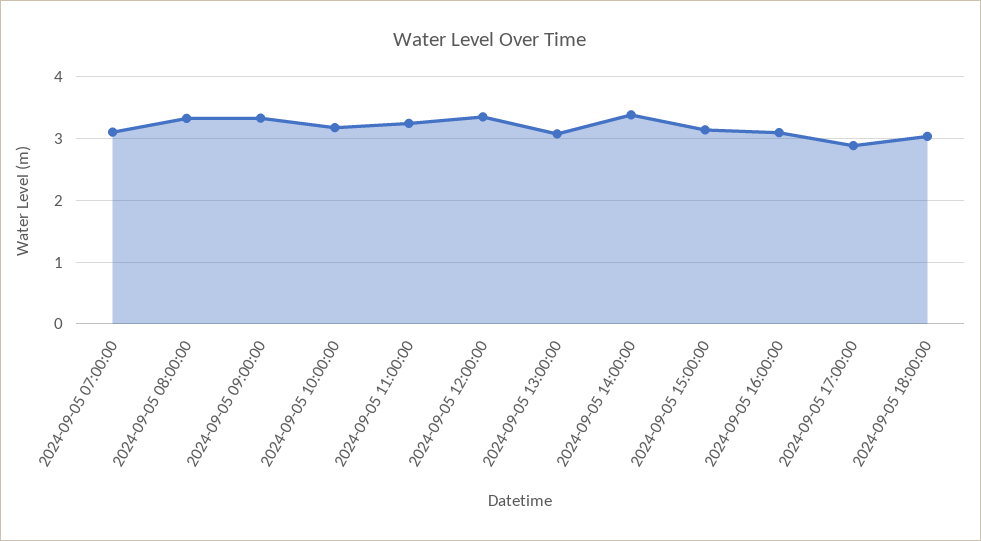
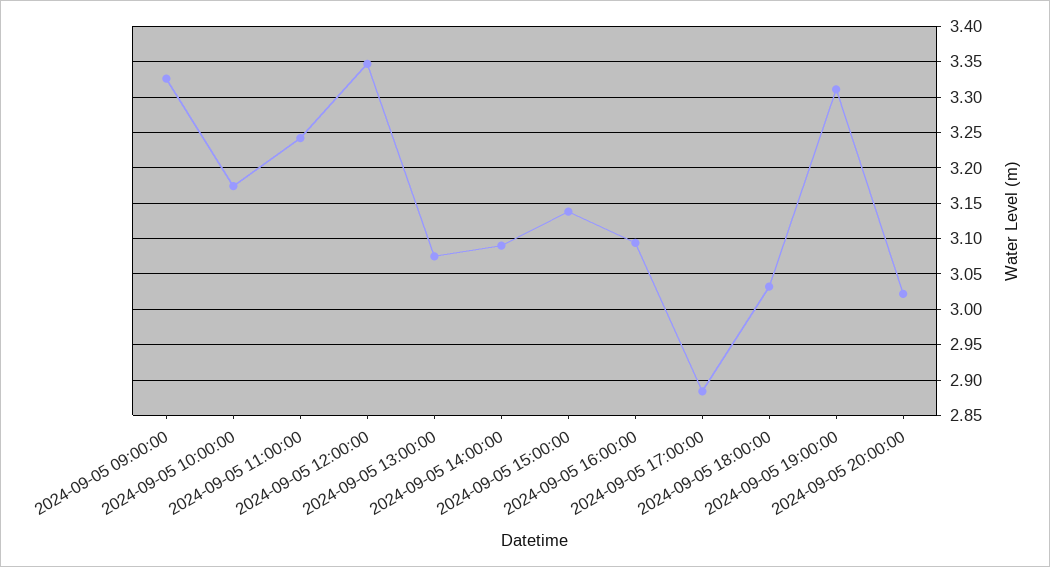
2024-09-05 07:00:00: 3.1 -> none
2024-09-05 08:00:00: 3.3 -> none
2024-09-05 14:00:00: 3.4 -> 3.09
2024-09-05 19:00:00: none -> 3.31
2024-09-05 20:00:00: none -> 3.02

